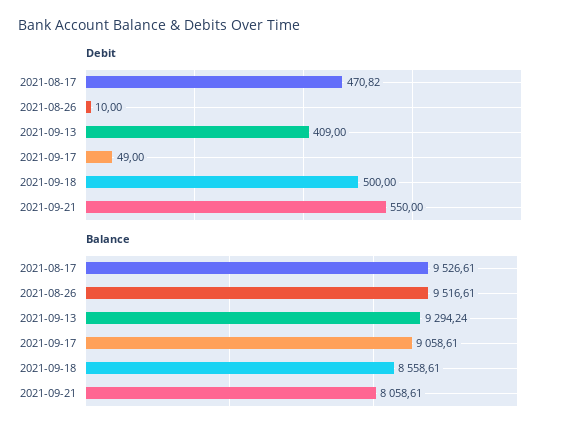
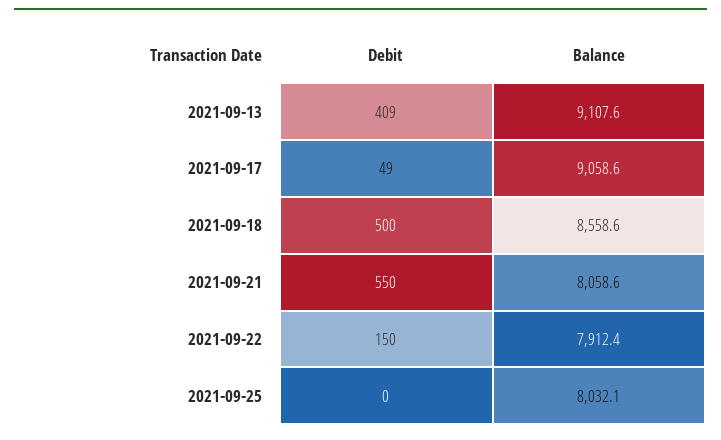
Debit, 2021-08-17: 470.82 -> none
Debit, 2021-08-26: 10 -> none
Balance, 2021-08-17: 9526.61 -> none
Balance, 2021-08-26: 9516.61 -> none
Balance, 2021-09-13: 9294.24 -> 9107.6
Debit, 2021-09-22: none -> 150
Balance, 2021-09-22: none -> 7912.4
Debit, 2021-09-25: none -> 0
Balance, 2021-09-25: none -> 8032.1

